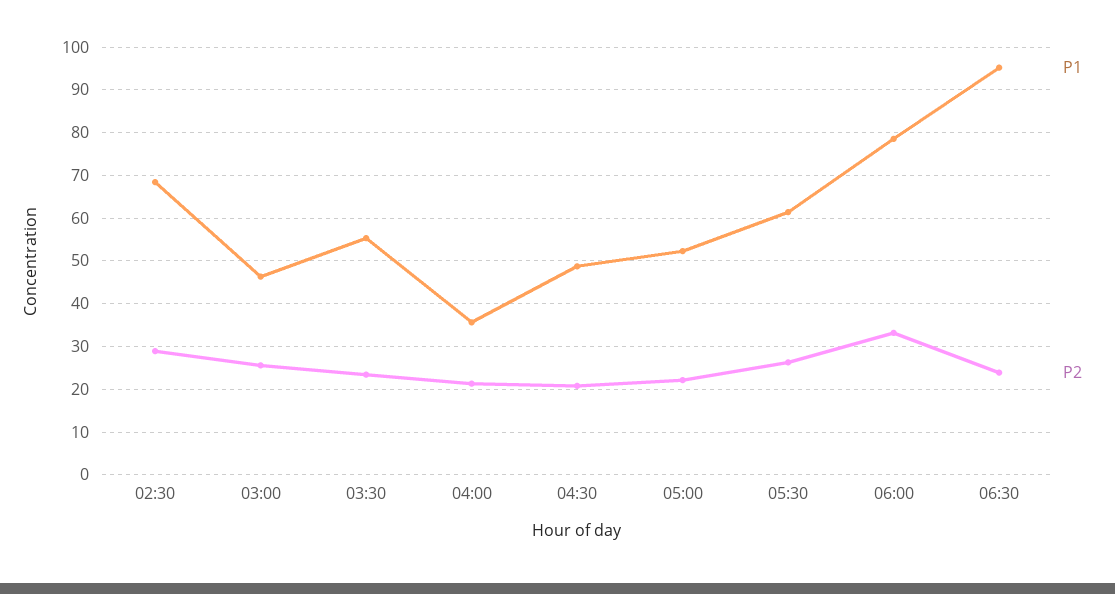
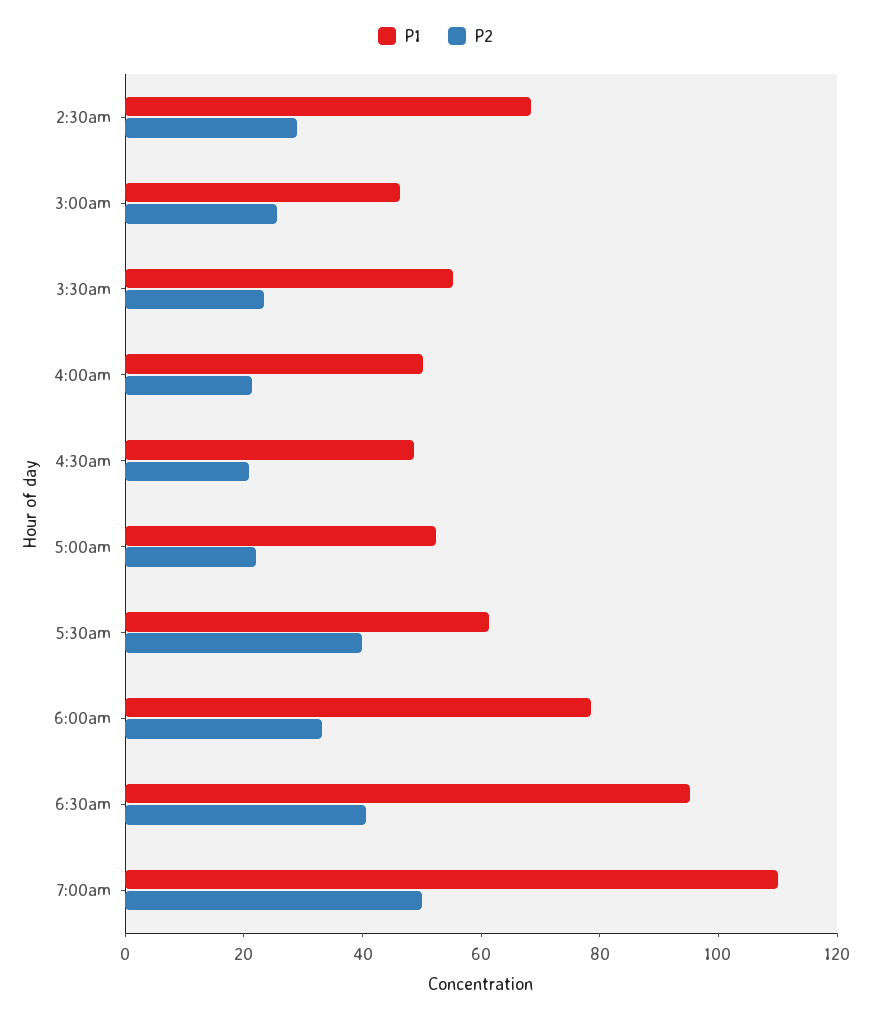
P1, 04:00: 36 -> 50
P2, 05:30: 26 -> 40
P2, 06:30: 24 -> 40
P1, 7:00am: none -> 110
P2, 7:00am: none -> 50

